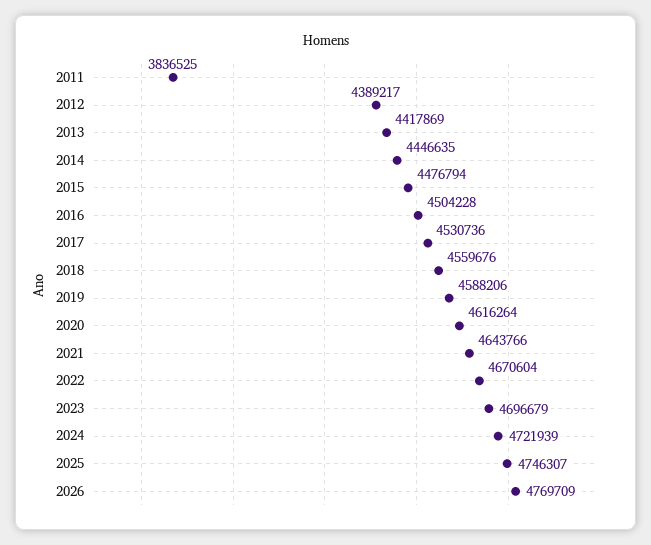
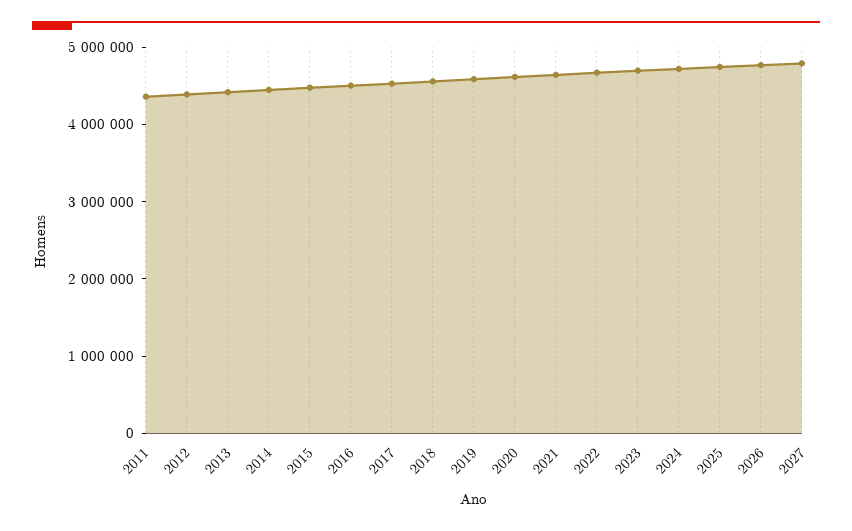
2011: 3836525 -> 4400000
2027: none -> 4800000

